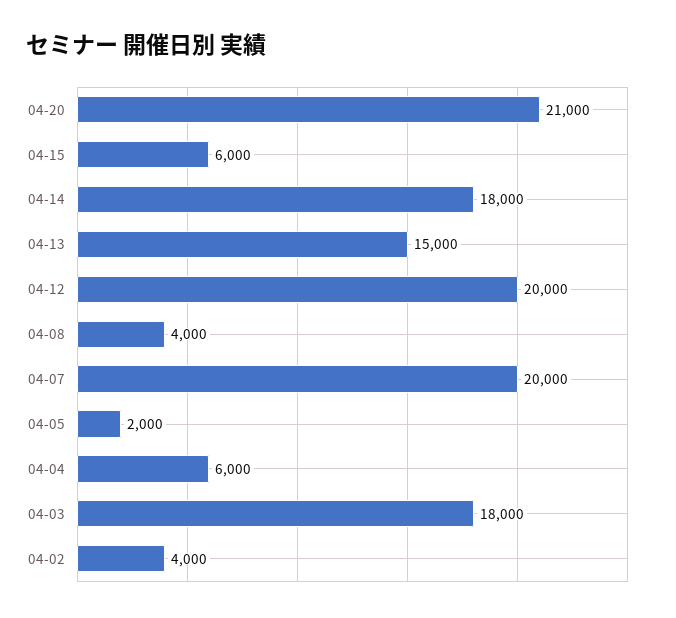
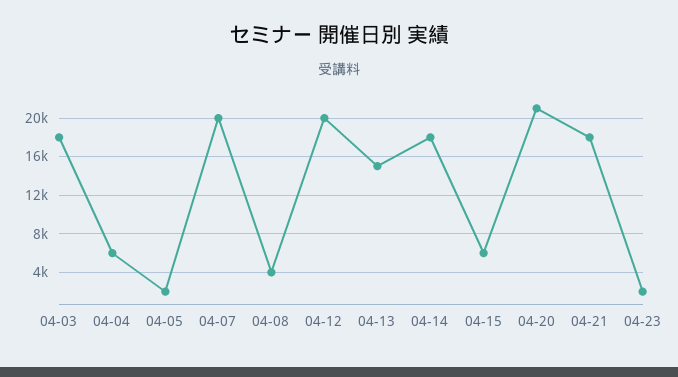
04-02: 4000 -> none
04-21: none -> 18000
04-23: none -> 2000

